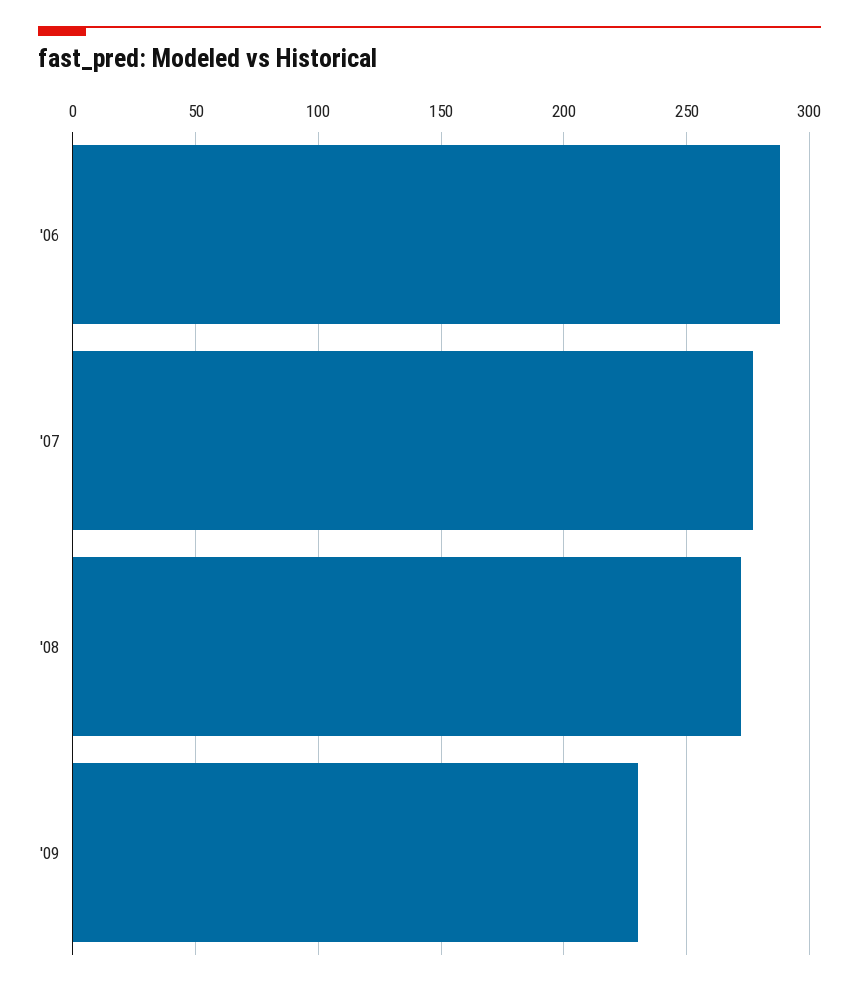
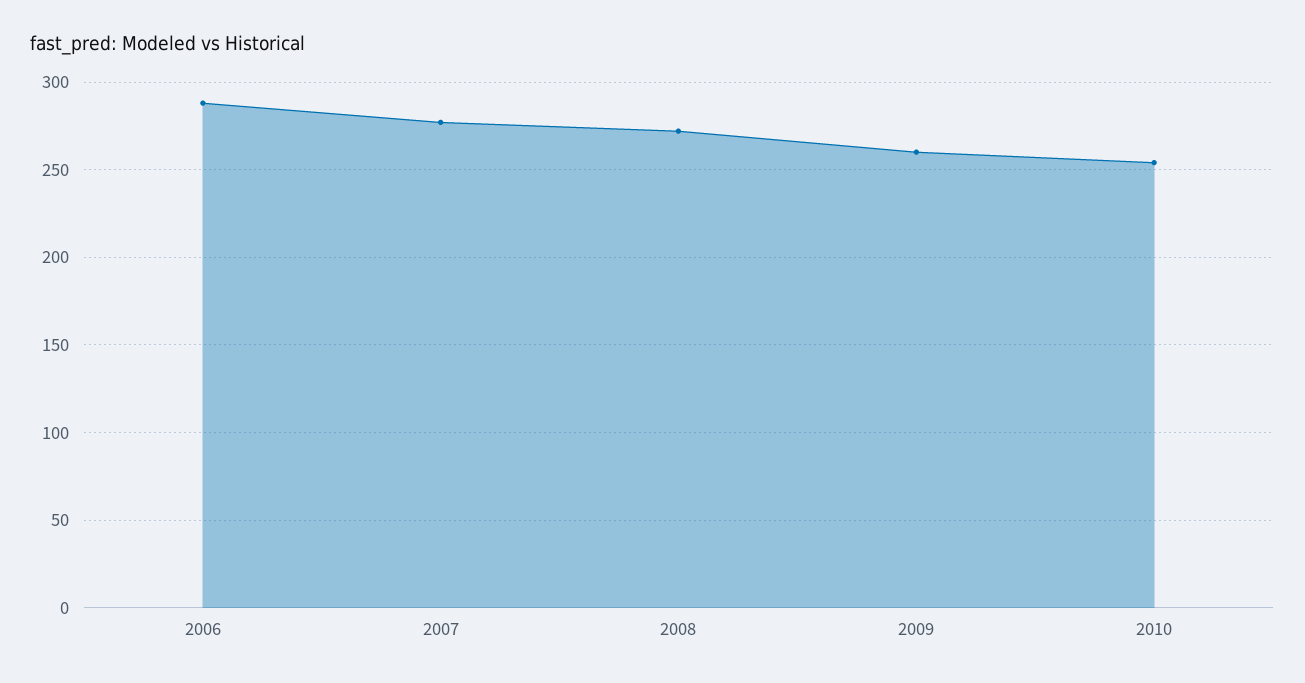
'09: 230 -> 260
2010: none -> 255

